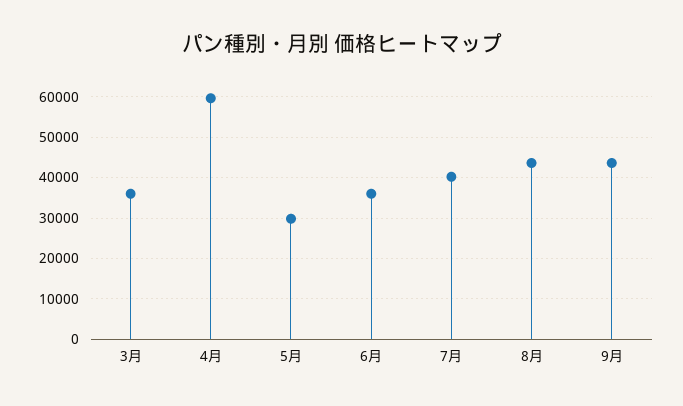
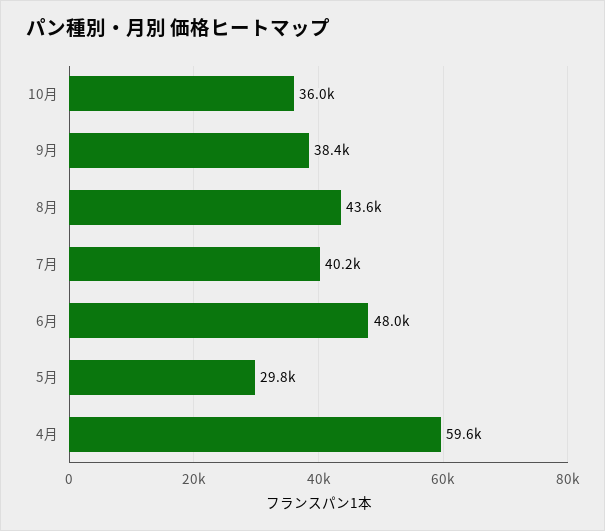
3月: 36000 -> none
6月: 36000 -> 48000
9月: 44000 -> 38400
10月: none -> 36000

